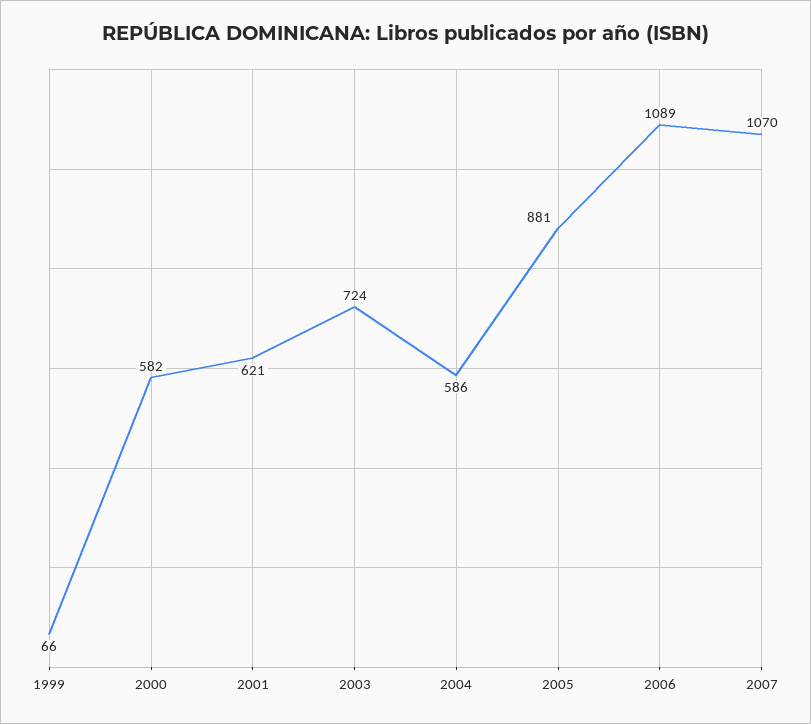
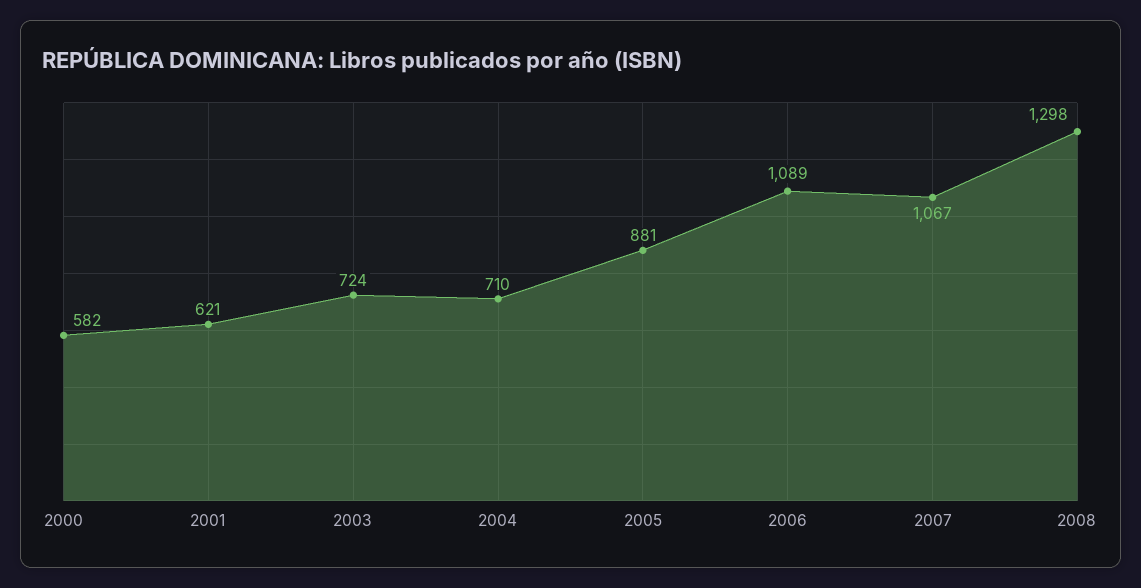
1999: 66 -> none
2004: 586 -> 710
2007: 1070 -> 1067
2008: none -> 1298

